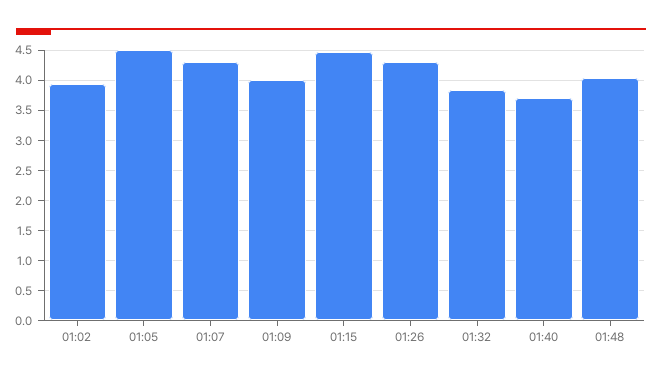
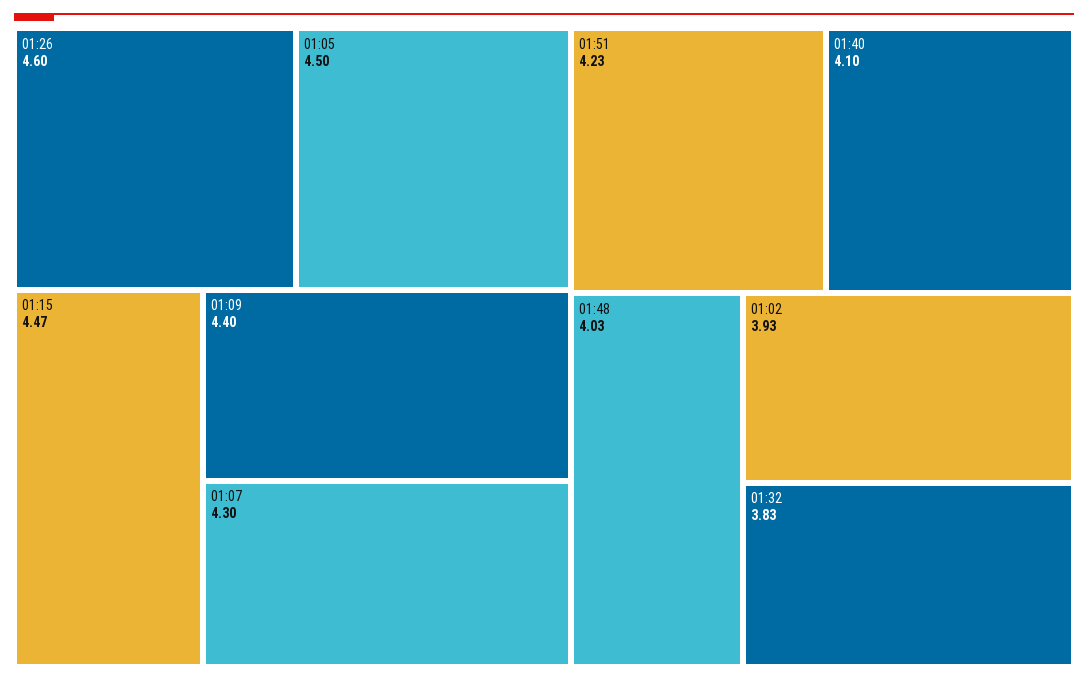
01:09: 4 -> 4.4
01:26: 4.3 -> 4.6
01:40: 3.7 -> 4.1
01:51: none -> 4.23

